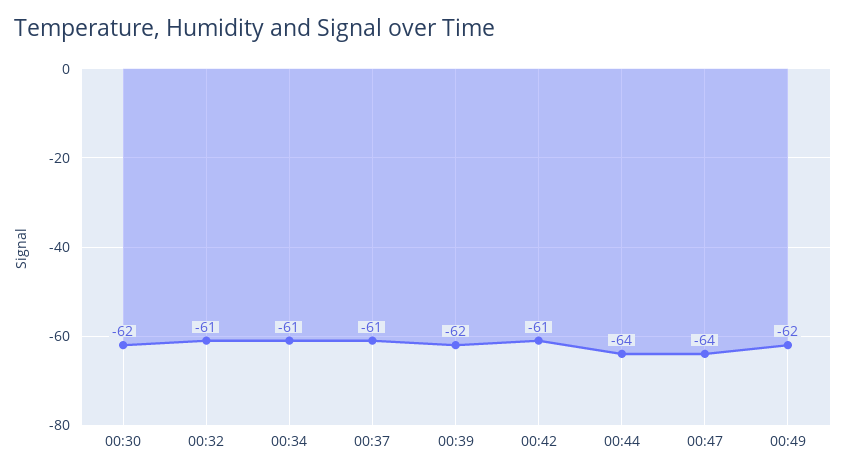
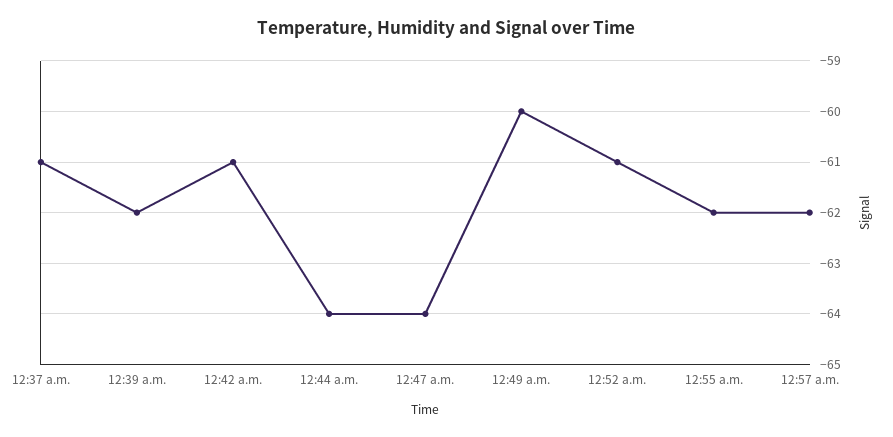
00:30: -62 -> none
00:32: -61 -> none
00:34: -61 -> none
00:49: -62 -> -60
12:52 a.m.: none -> -61
12:55 a.m.: none -> -62
12:57 a.m.: none -> -62

